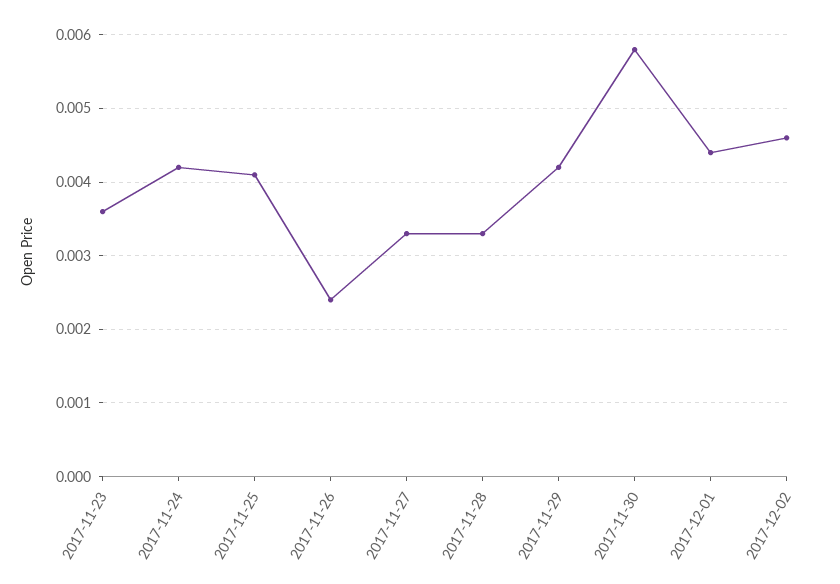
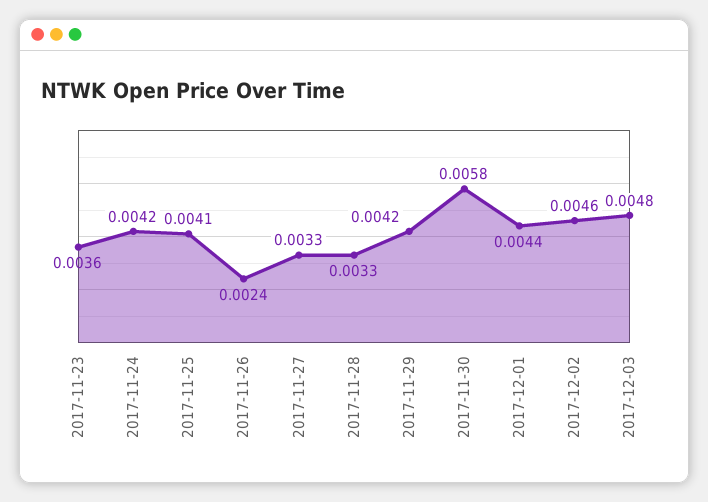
2017-12-03: none -> 0.0048

